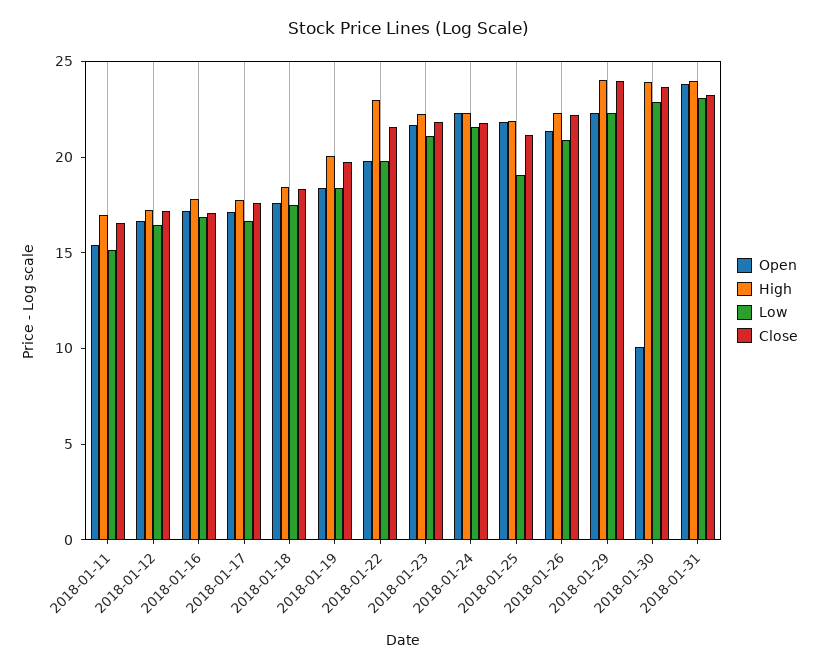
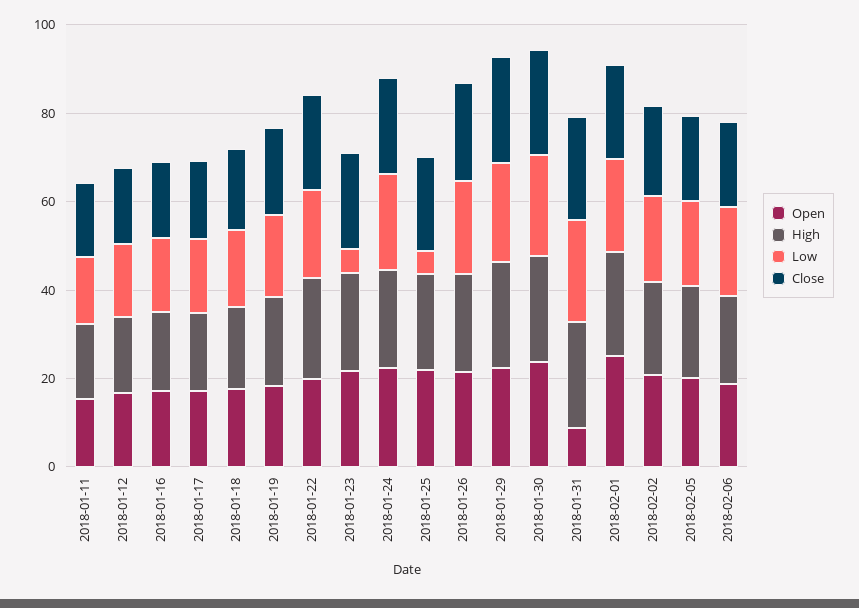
Low, 2018-01-23: 21 -> 5
Low, 2018-01-25: 19 -> 5
Open, 2018-01-30: 10 -> 25
Open, 2018-01-31: 24 -> 10
Open, 2018-02-01: none -> 25
High, 2018-02-01: none -> 25
Low, 2018-02-01: none -> 20
Close, 2018-02-01: none -> 20
Open, 2018-02-02: none -> 20
High, 2018-02-02: none -> 20
Low, 2018-02-02: none -> 20
Close, 2018-02-02: none -> 20
Open, 2018-02-05: none -> 20
High, 2018-02-05: none -> 20
Low, 2018-02-05: none -> 20
Close, 2018-02-05: none -> 20
Open, 2018-02-06: none -> 20
High, 2018-02-06: none -> 20
Low, 2018-02-06: none -> 20
Close, 2018-02-06: none -> 20

